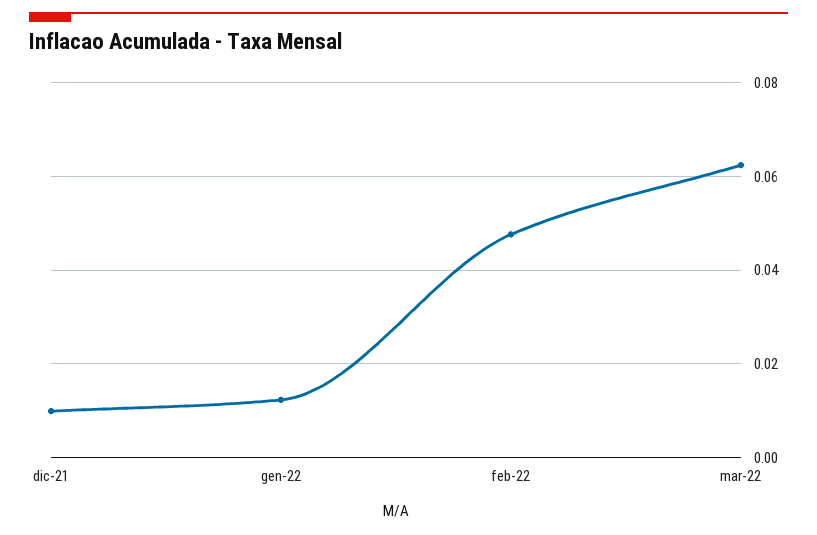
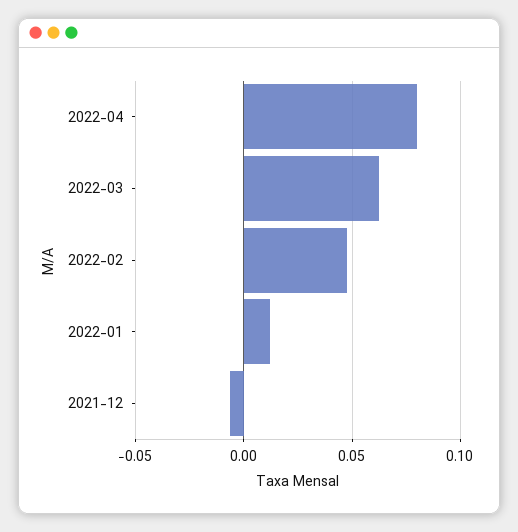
dic-21: 0.01 -> -0.005
2022-04: none -> 0.08

